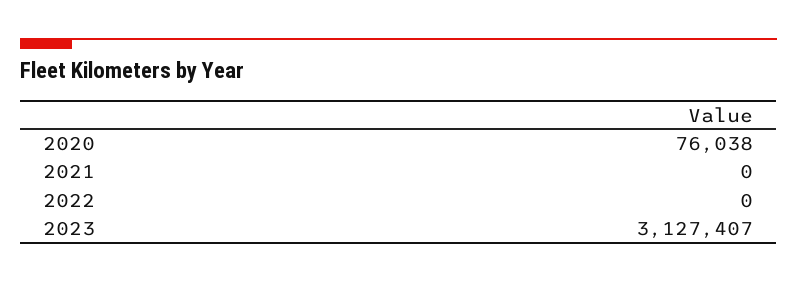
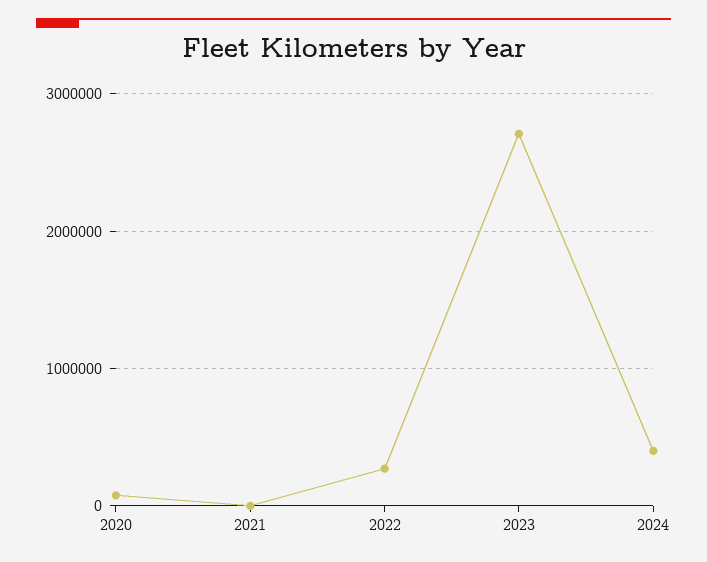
2022: 0 -> 300000
2023: 3127407 -> 2700000
2024: none -> 400000

